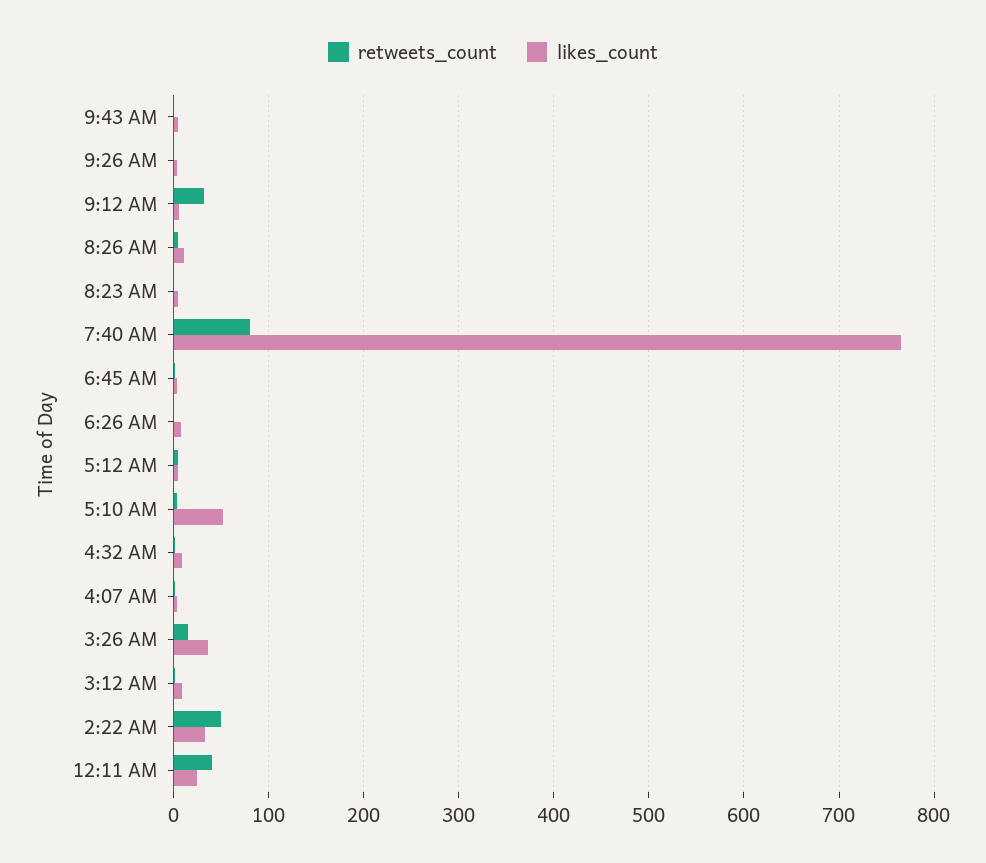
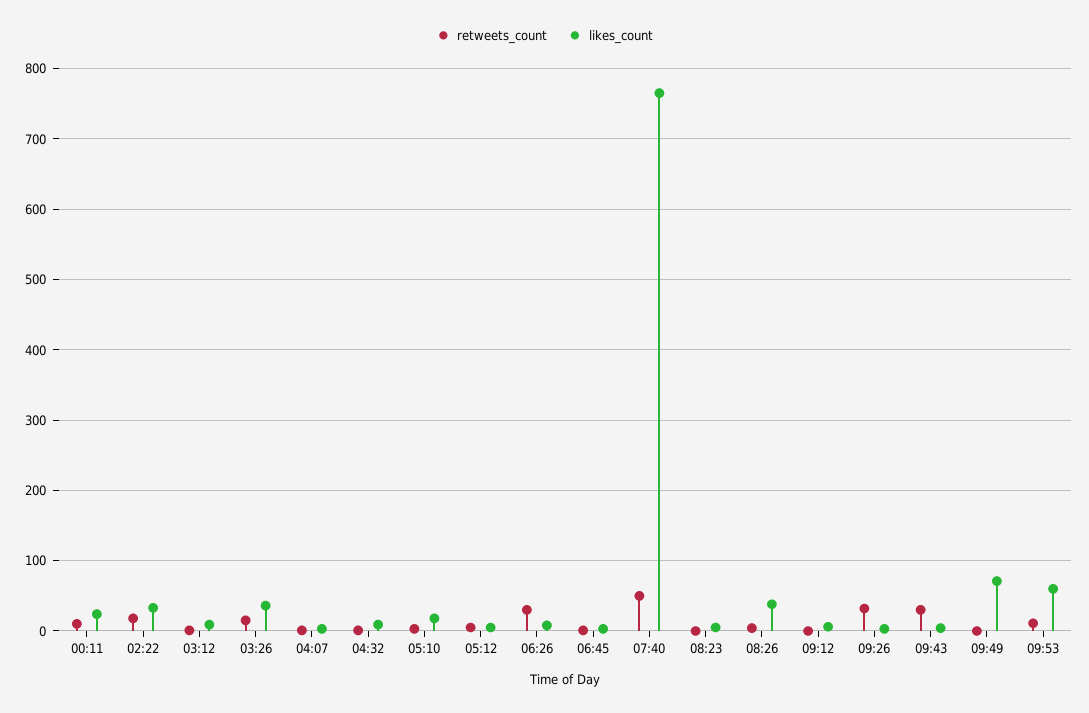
retweets_count, 9:43 AM: 0 -> 30
retweets_count, 9:26 AM: 0 -> 30
retweets_count, 9:12 AM: 30 -> 0
likes_count, 8:26 AM: 10 -> 40
retweets_count, 7:40 AM: 80 -> 50
retweets_count, 6:26 AM: 0 -> 30
likes_count, 5:10 AM: 50 -> 20
retweets_count, 2:22 AM: 50 -> 20
retweets_count, 12:11 AM: 40 -> 10
retweets_count, 09:49: none -> 0
likes_count, 09:49: none -> 70
retweets_count, 09:53: none -> 10
likes_count, 09:53: none -> 60

